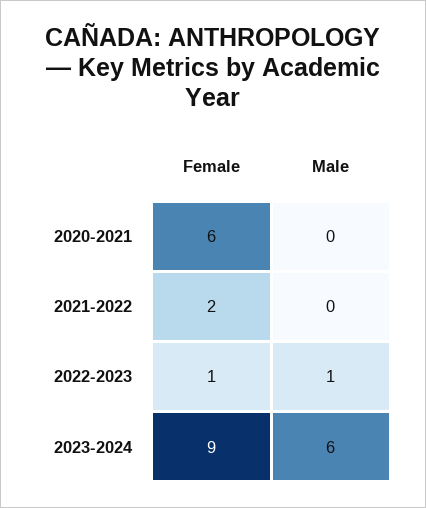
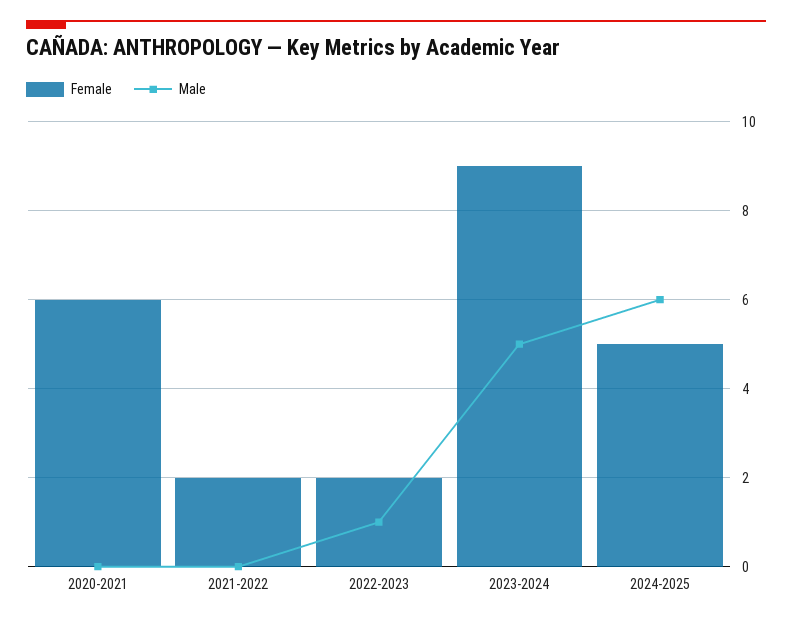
Female, 2022-2023: 1 -> 2
Male, 2023-2024: 6 -> 5
Female, 2024-2025: none -> 5
Male, 2024-2025: none -> 6

